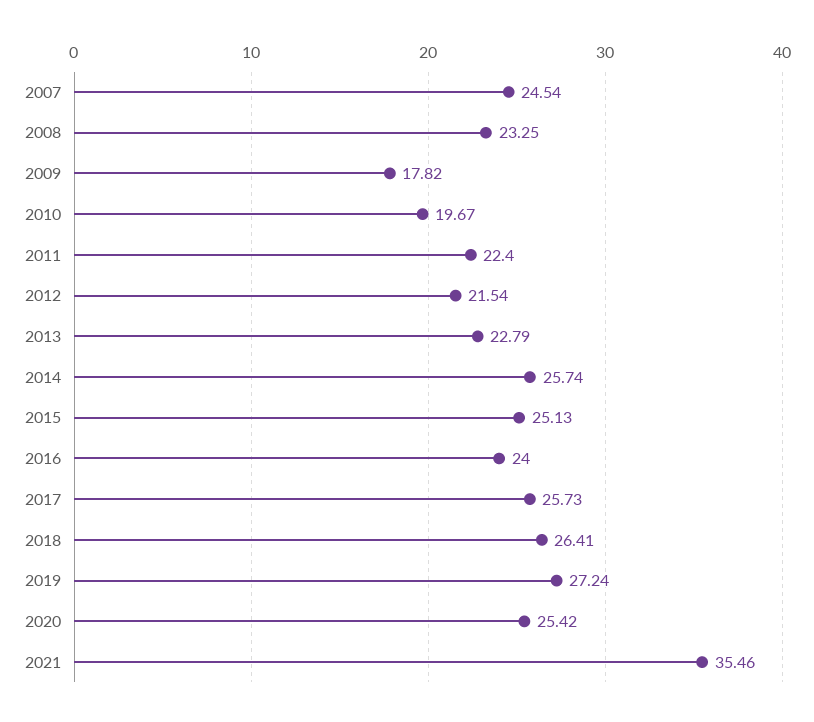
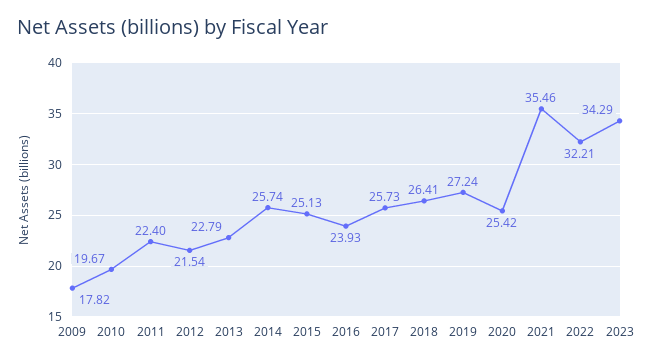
2007: 24.54 -> none
2008: 23.25 -> none
2016: 24 -> 23.93
2022: none -> 32.21
2023: none -> 34.29

